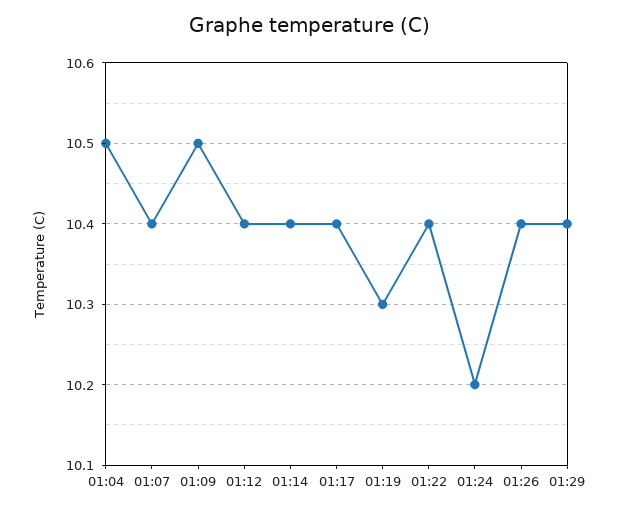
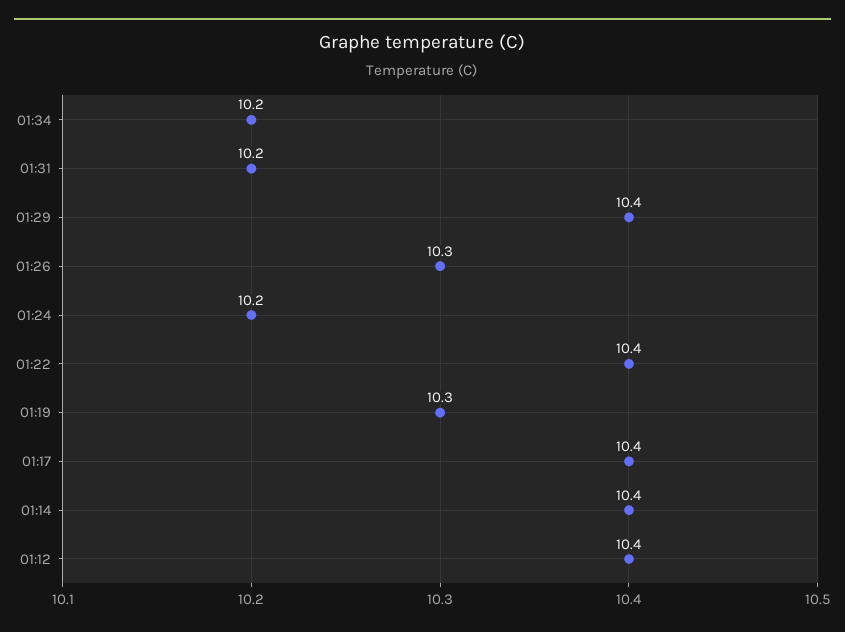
01:04: 10.5 -> none
01:07: 10.4 -> none
01:09: 10.5 -> none
01:26: 10.4 -> 10.3
01:34: none -> 10.2
01:31: none -> 10.2

